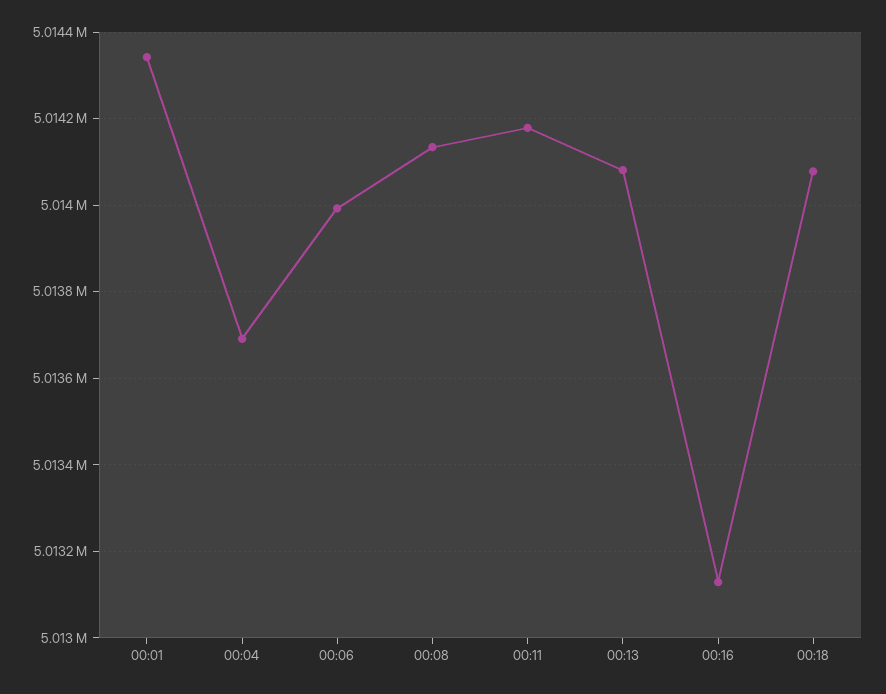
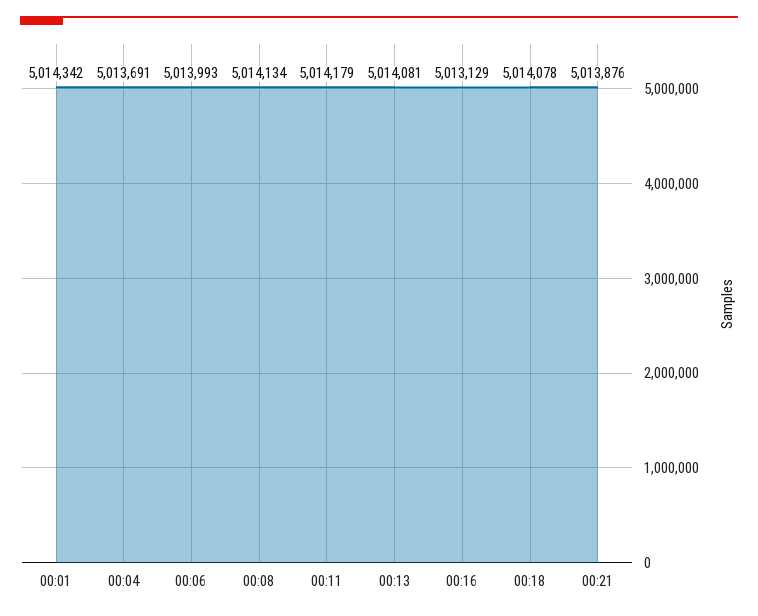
00:21: none -> 5013876

